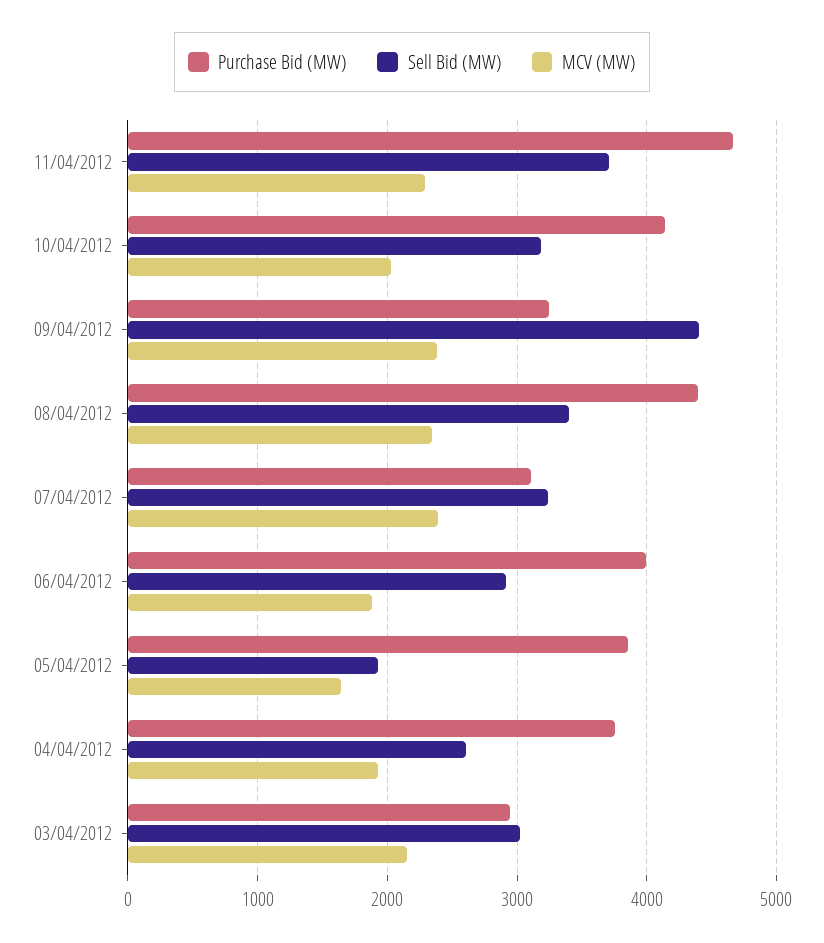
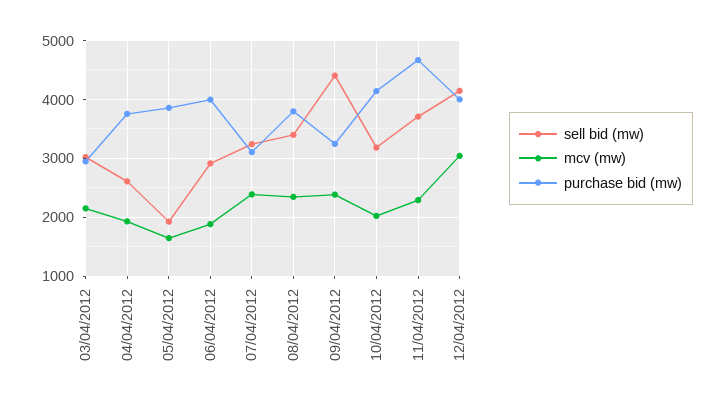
Purchase Bid (MW), 08/04/2012: 4400 -> 3800
Sell Bid (MW), 12/04/2012: none -> 4200
MCV (MW), 12/04/2012: none -> 3000
Purchase Bid (MW), 12/04/2012: none -> 4000

